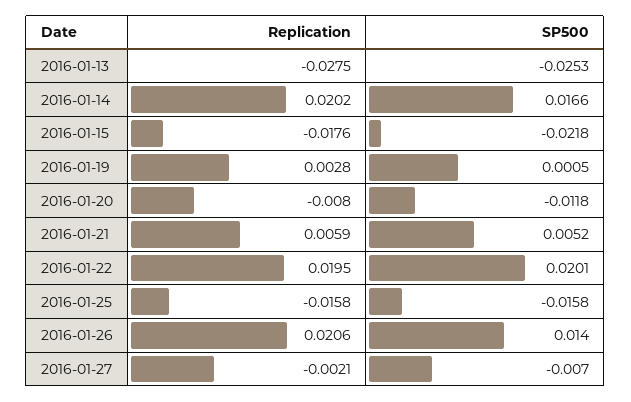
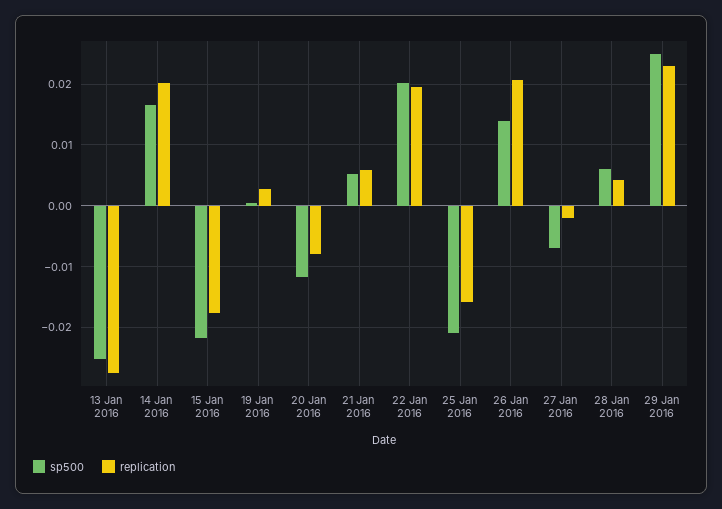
SP500, 2016-01-25: -0.0158 -> -0.021
SP500, 28 Jan 2016: none -> 0.006
Replication, 28 Jan 2016: none -> 0.004
SP500, 29 Jan 2016: none -> 0.025
Replication, 29 Jan 2016: none -> 0.023

